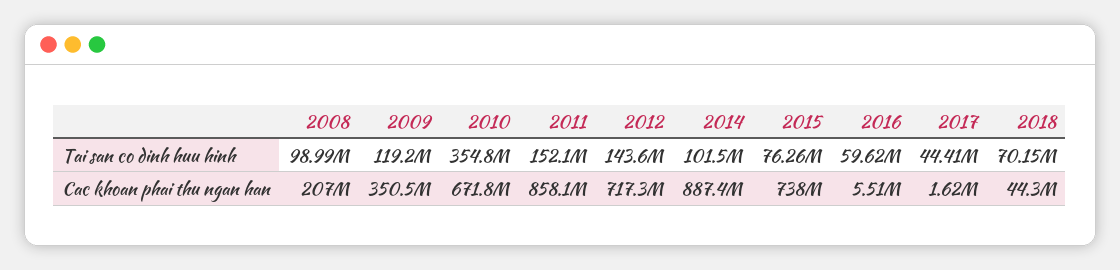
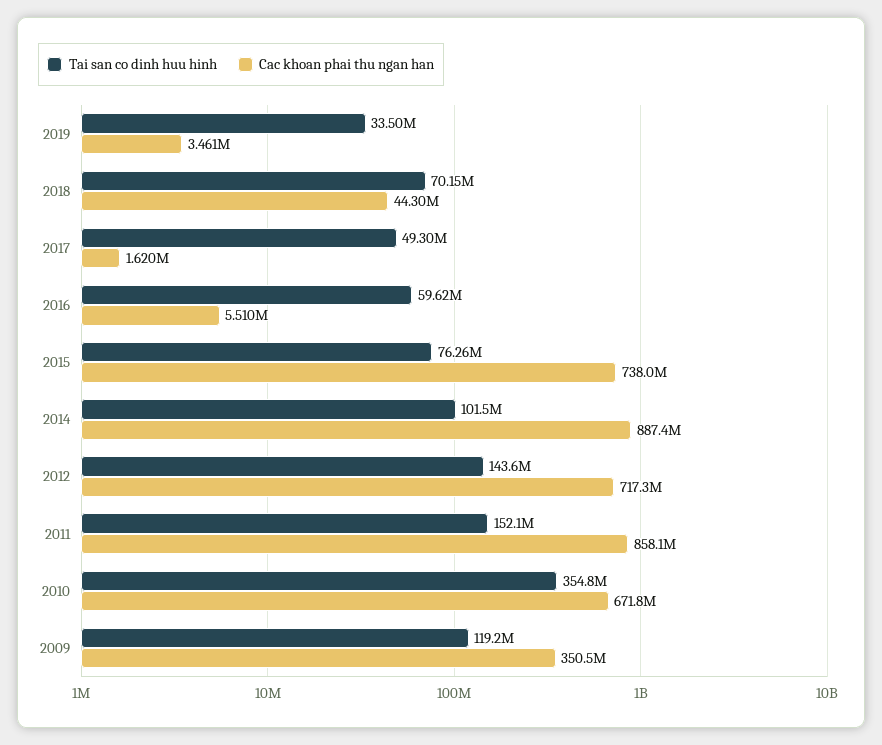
Tai san co dinh huu hinh, 2008: 98990000 -> none
Tai san co dinh huu hinh, 2017: 44410000 -> 49300000
Cac khoan phai thu ngan han, 2008: 207000000 -> none
Tai san co dinh huu hinh, 2019: none -> 33500000
Cac khoan phai thu ngan han, 2019: none -> 3461000

